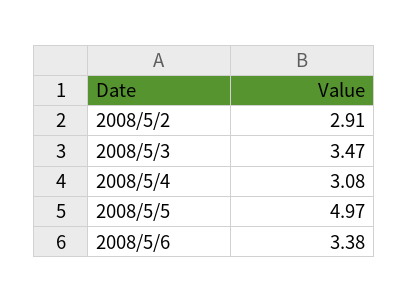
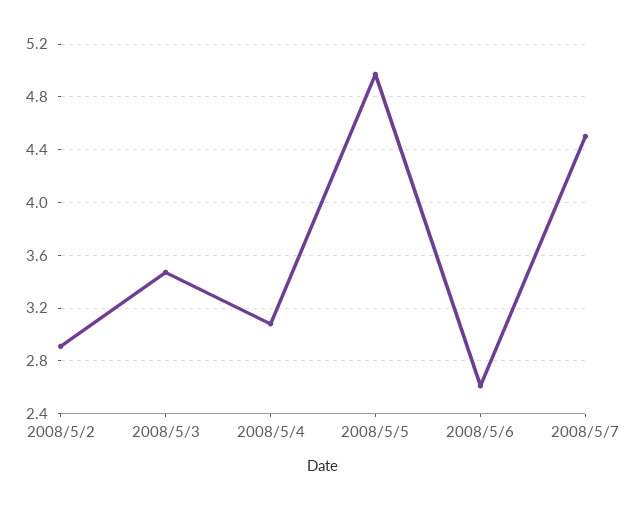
2008/5/6: 3.38 -> 2.6
2008/5/7: none -> 4.5

